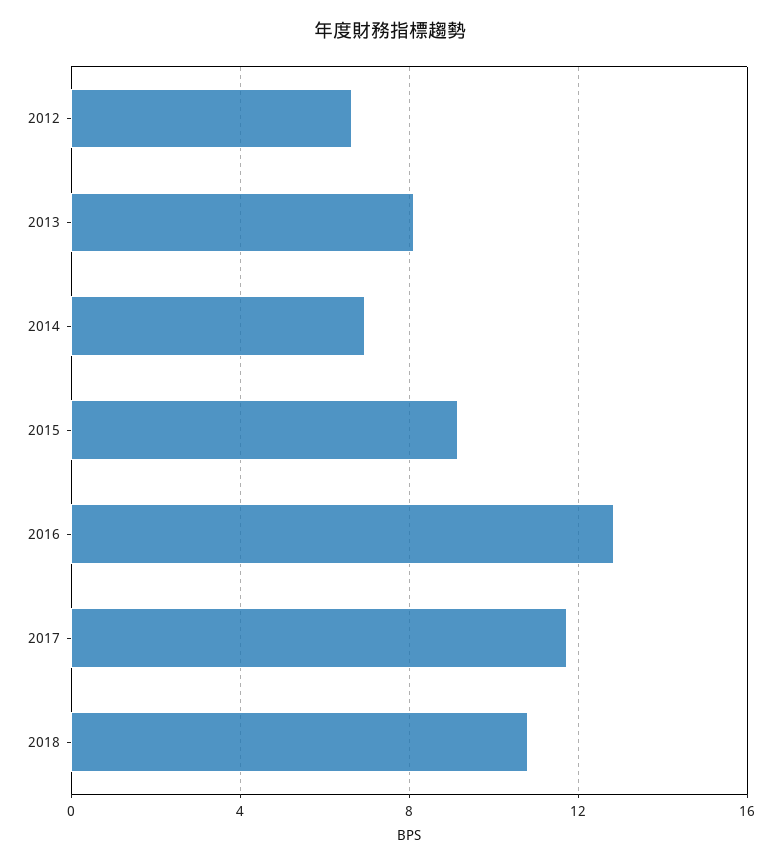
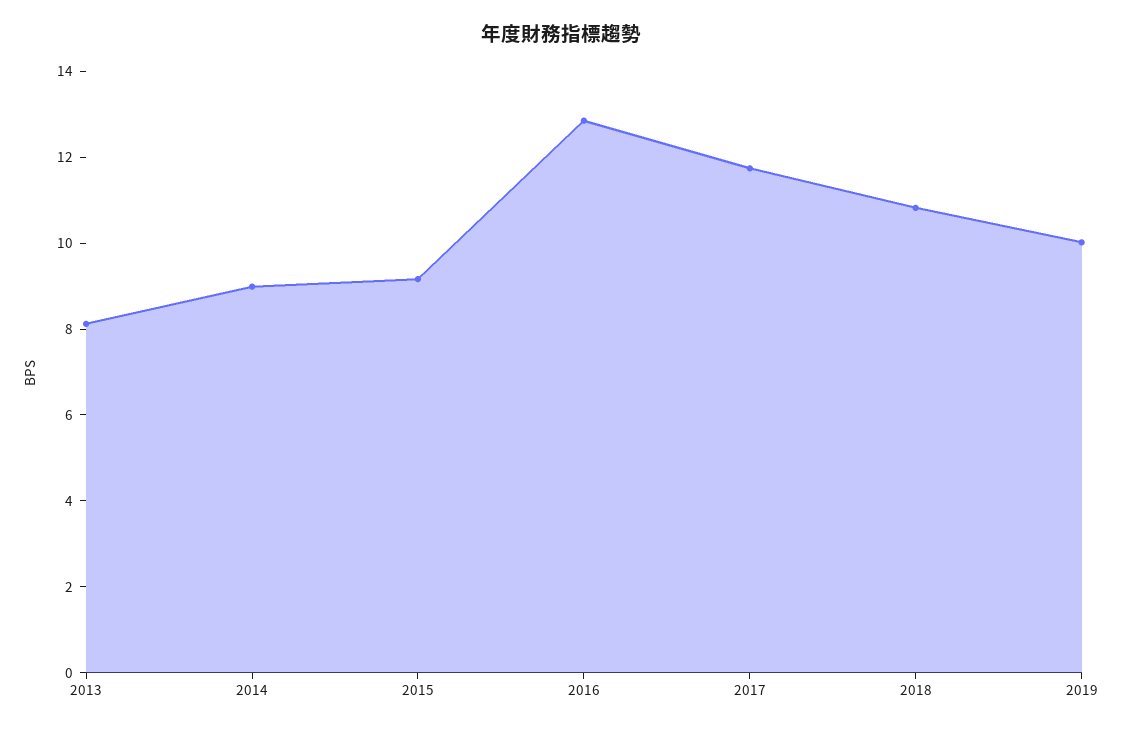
2012: 6.5 -> none
2014: 7 -> 9
2019: none -> 10

